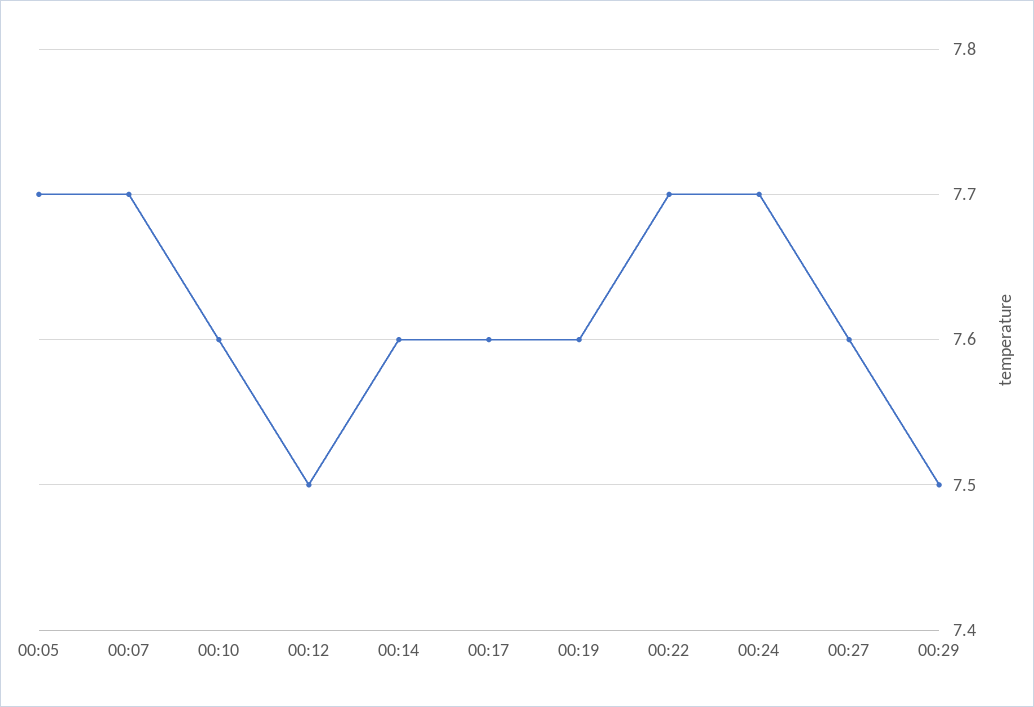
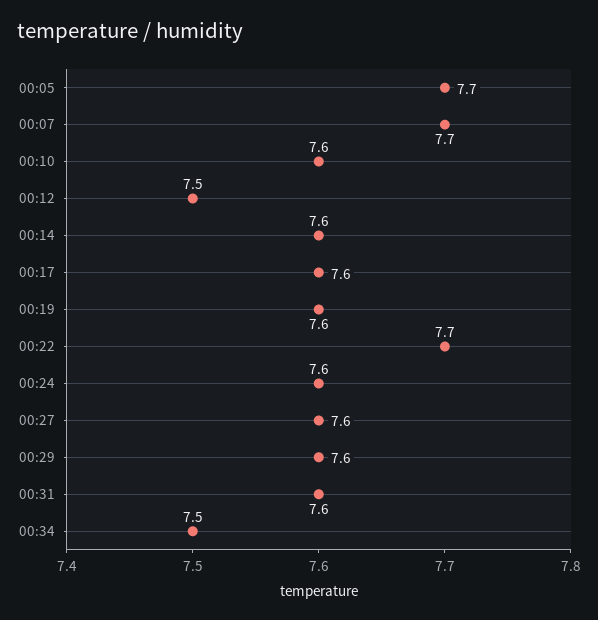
00:24: 7.7 -> 7.6
00:29: 7.5 -> 7.6
00:31: none -> 7.6
00:34: none -> 7.5

